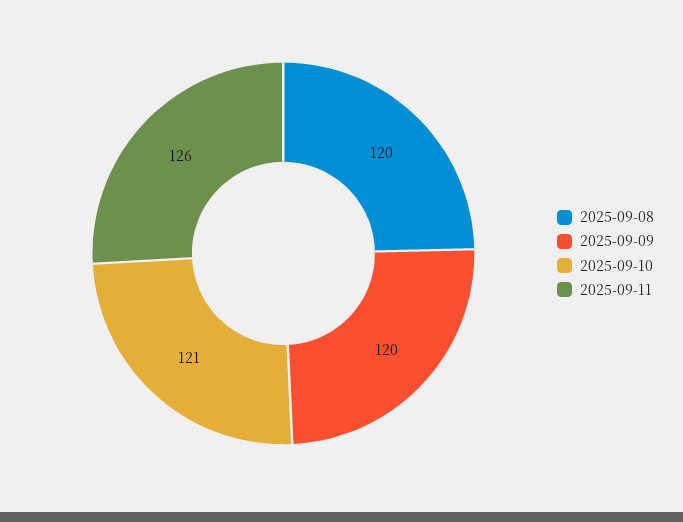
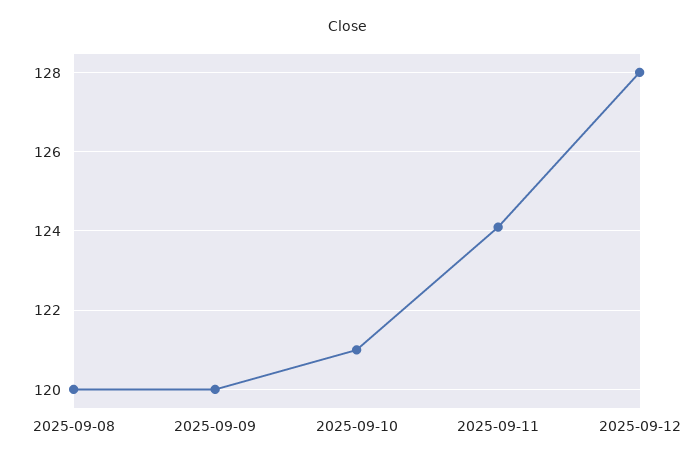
2025-09-11: 126 -> 124
2025-09-12: none -> 128

